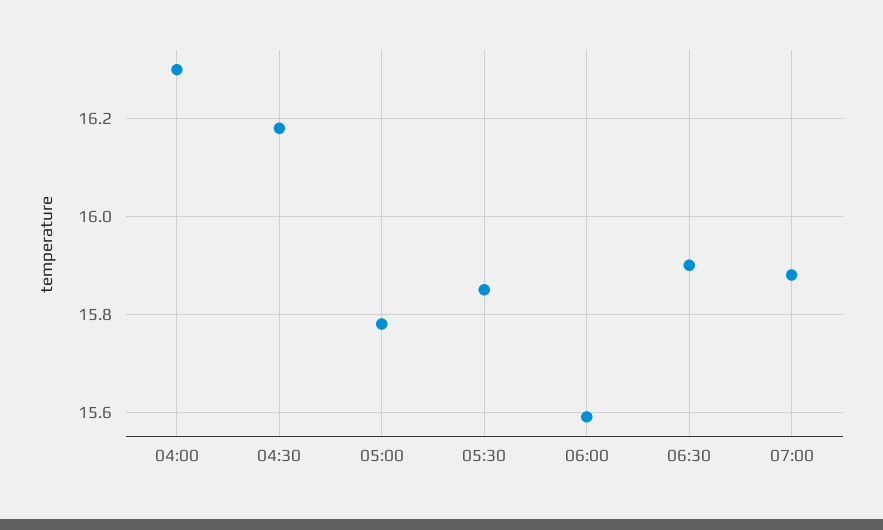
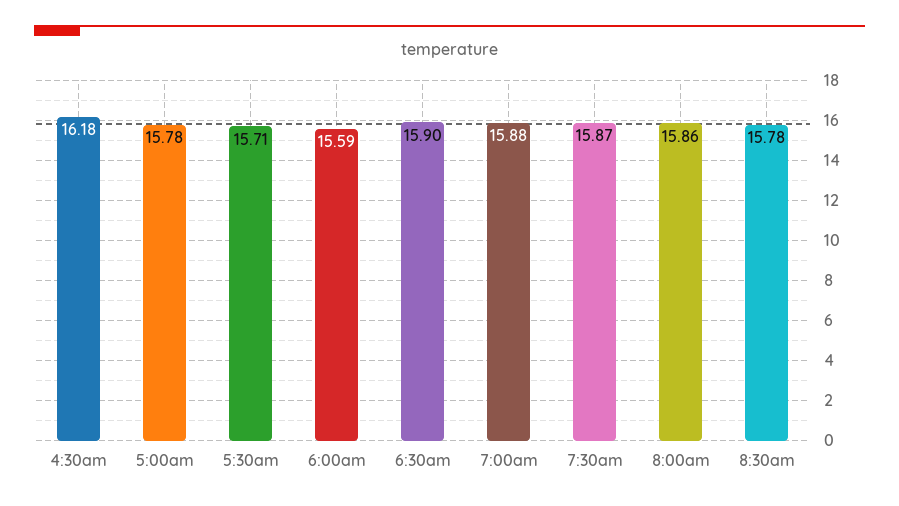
04:00: 16.3 -> none
05:30: 15.85 -> 15.71
7:30am: none -> 15.87
8:00am: none -> 15.86
8:30am: none -> 15.78

